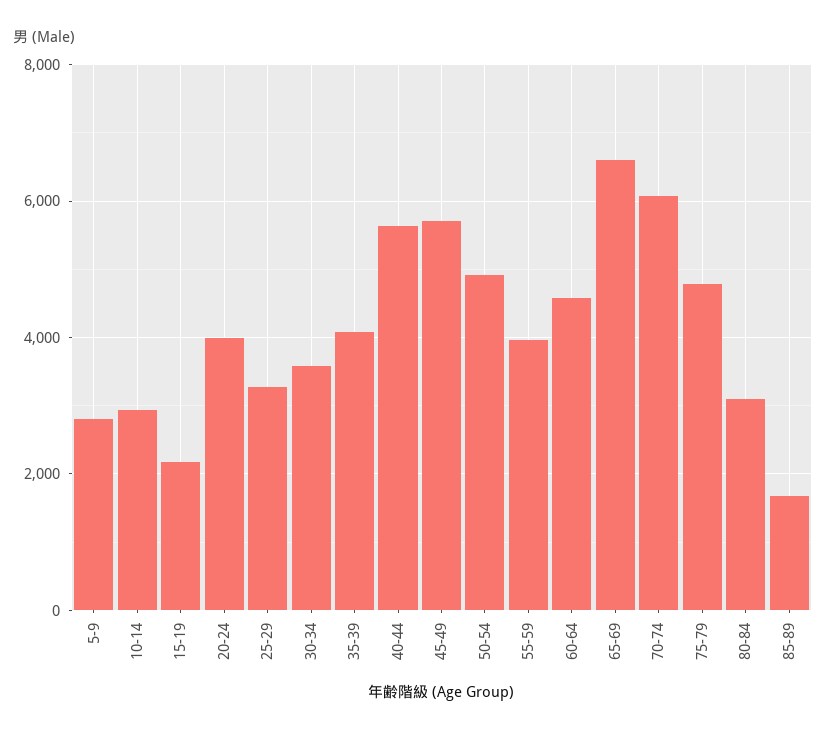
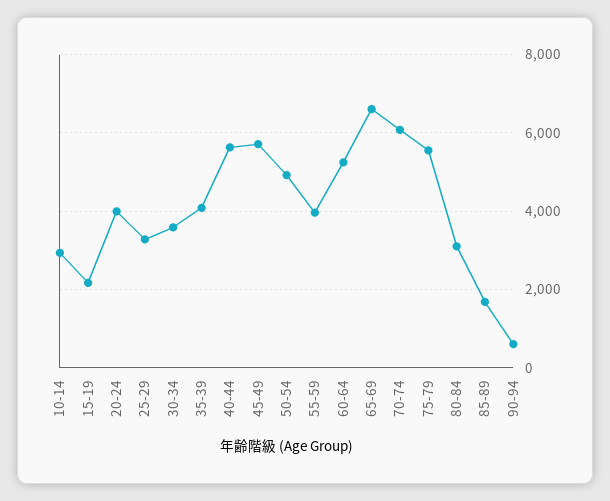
5-9: 2800 -> none
60-64: 4600 -> 5200
75-79: 4800 -> 5600
90-94: none -> 600

